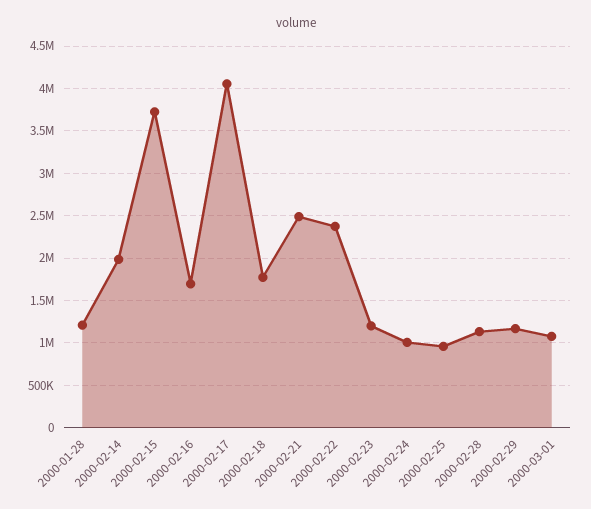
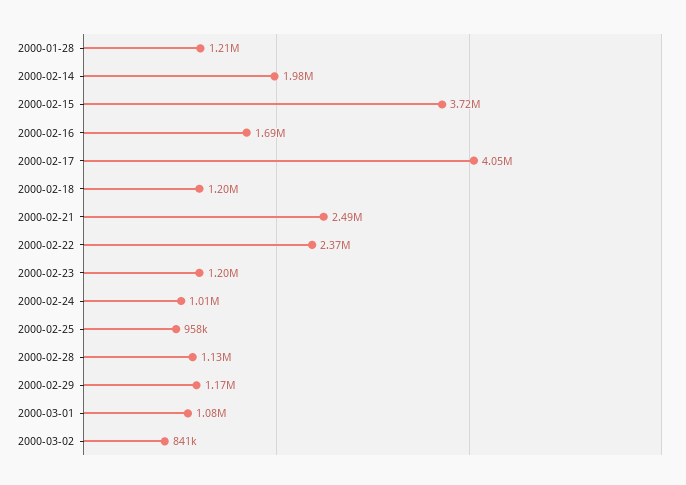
2000-02-18: 1800000 -> 1200000
2000-03-02: none -> 841000

